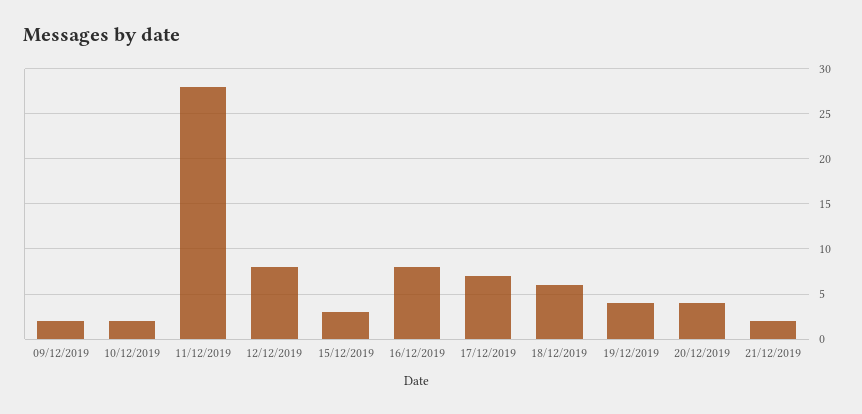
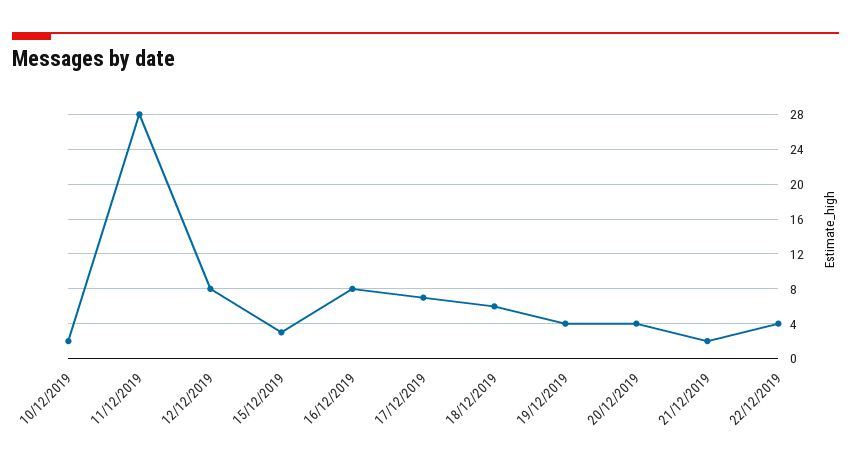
09/12/2019: 2 -> none
22/12/2019: none -> 4

